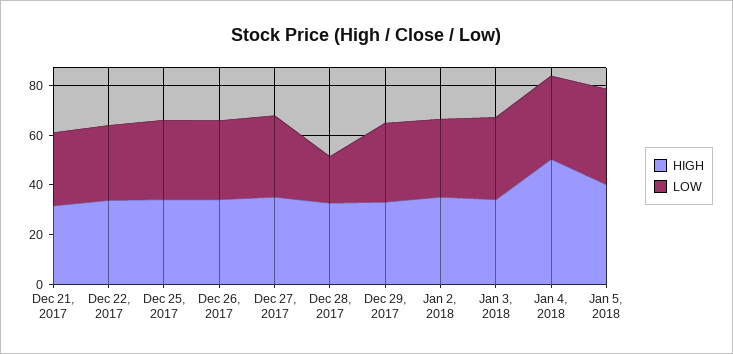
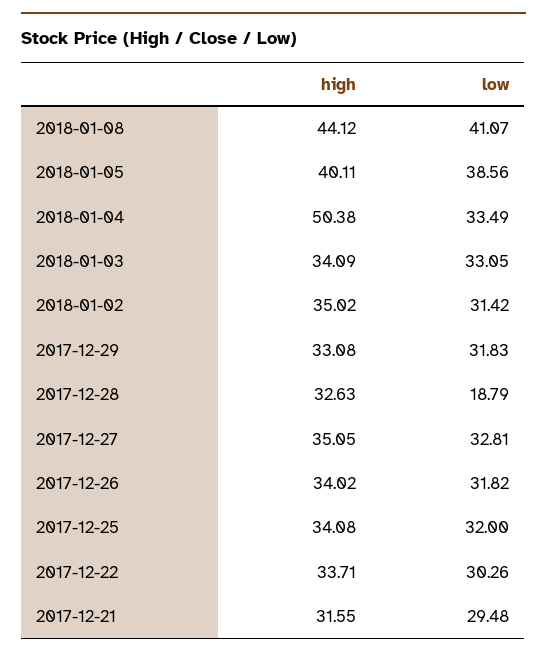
HIGH, 2018-01-08: none -> 44.12
LOW, 2018-01-08: none -> 41.07

